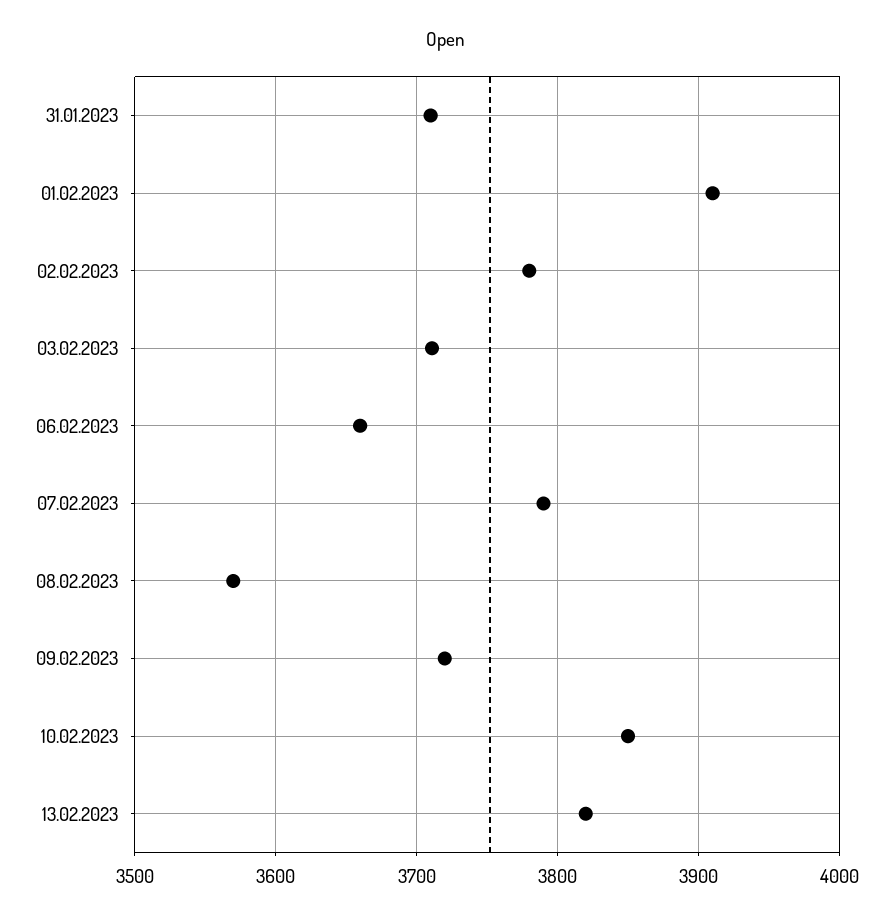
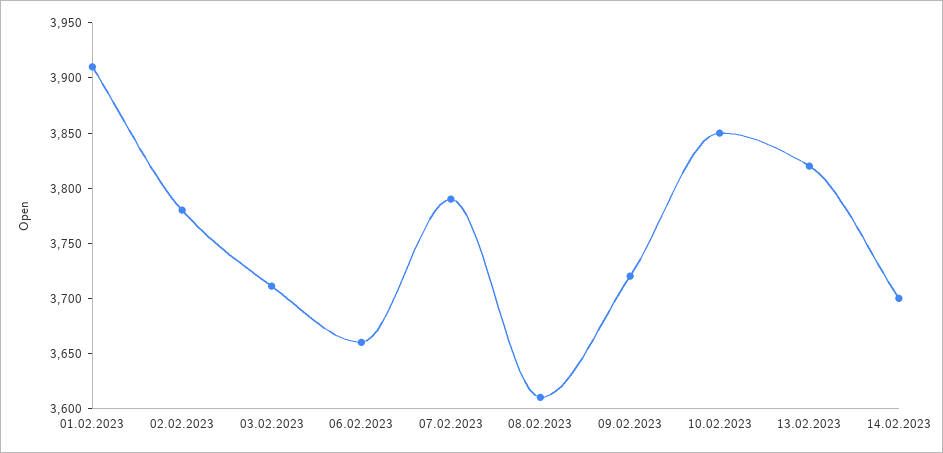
31.01.2023: 3710 -> none
08.02.2023: 3570 -> 3610
14.02.2023: none -> 3700

